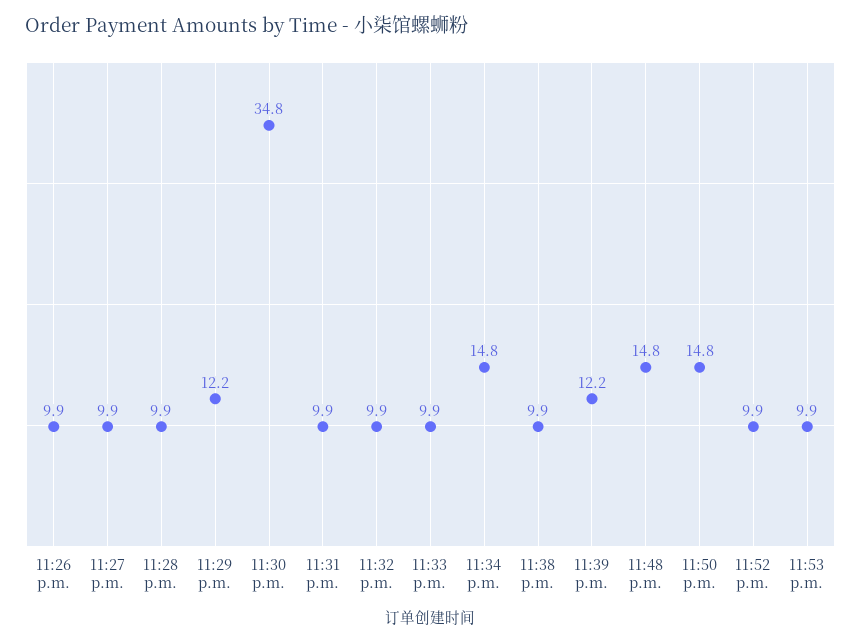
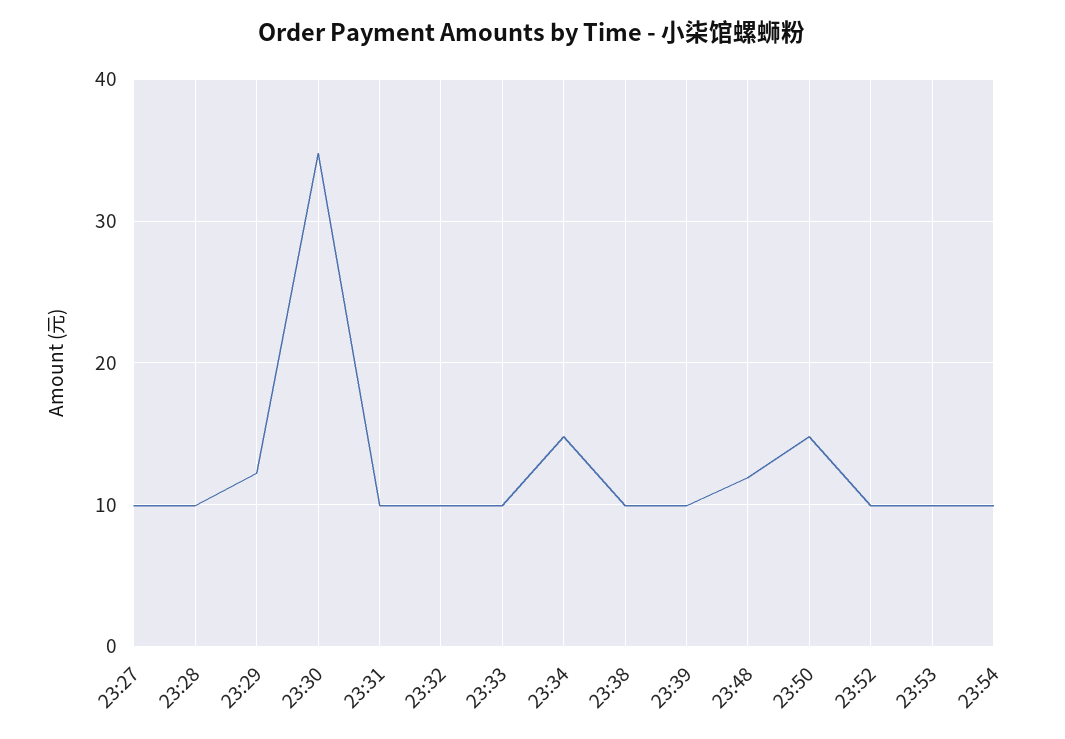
11:26 p.m.: 9.9 -> none
11:39 p.m.: 12.2 -> 10
11:48 p.m.: 14.8 -> 12
23:54: none -> 10

